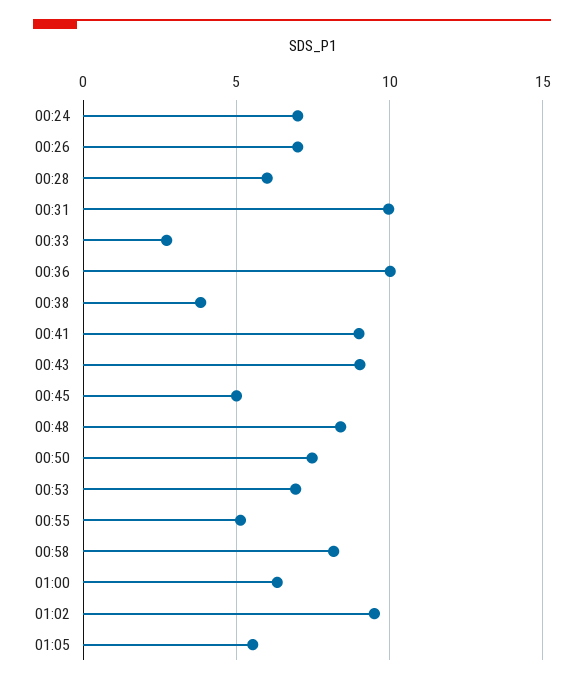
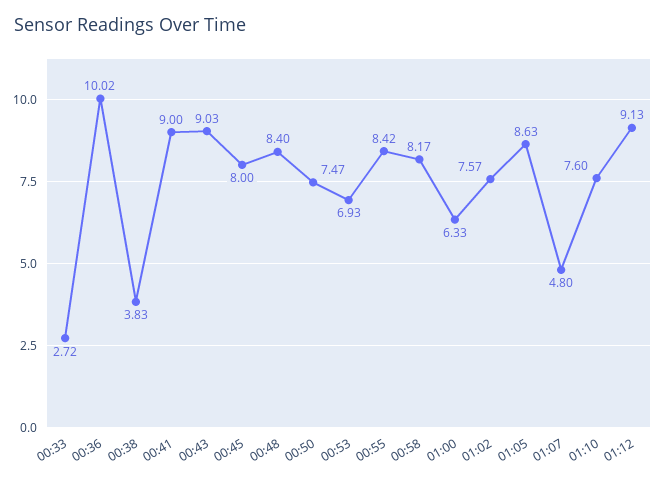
00:24: 7 -> none
00:26: 7 -> none
00:28: 6 -> none
00:31: 10 -> none
00:45: 5 -> 8
00:55: 5 -> 8.42
01:02: 9.5 -> 7.57
01:05: 5.5 -> 8.63
01:07: none -> 4.8
01:10: none -> 7.6
01:12: none -> 9.13

